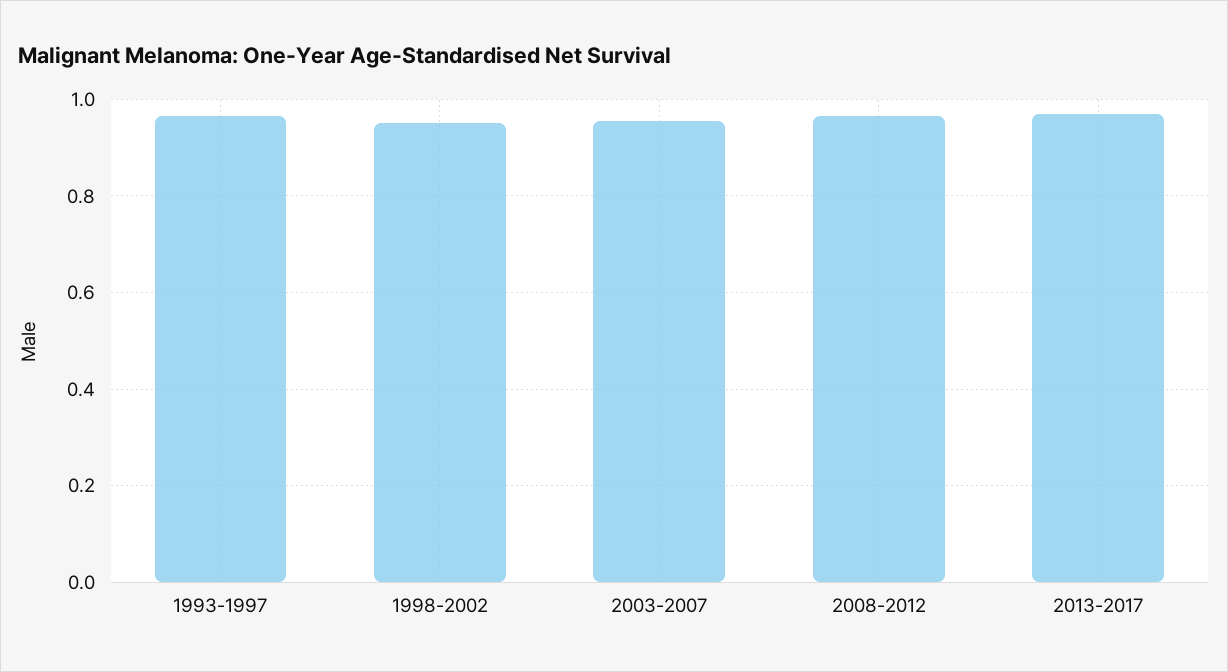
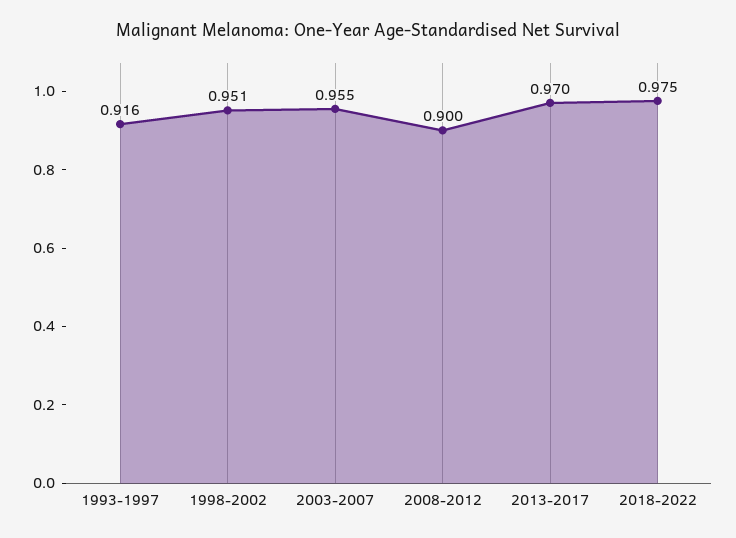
1993-1997: 0.96 -> 0.916
2008-2012: 0.96 -> 0.9
2018-2022: none -> 0.975

